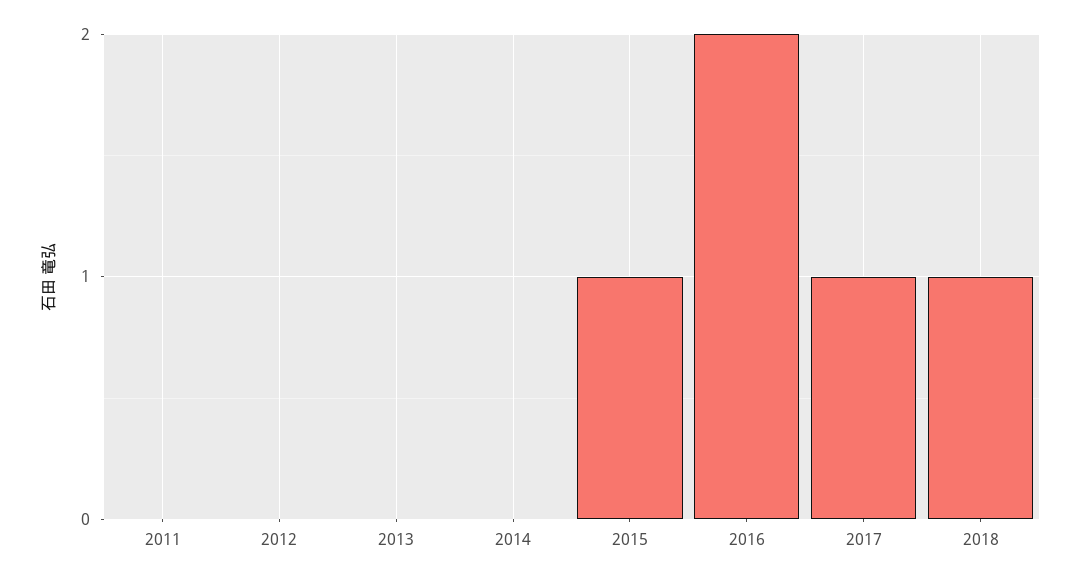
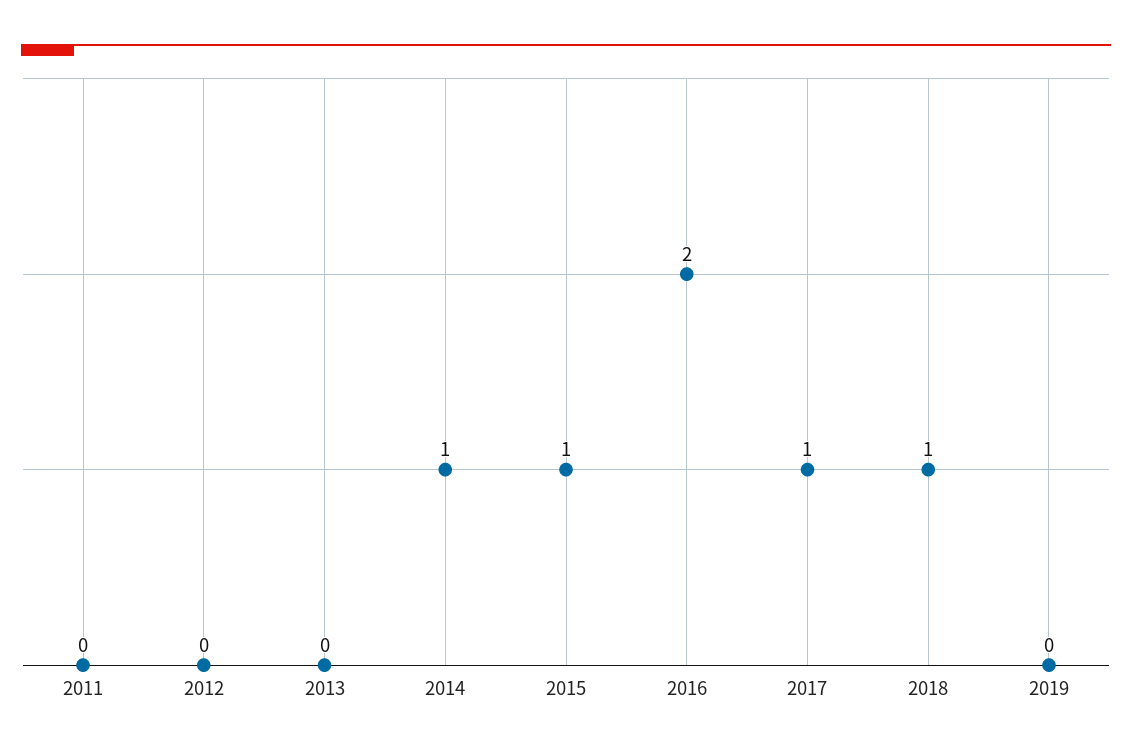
2014: 0 -> 1
2019: none -> 0

